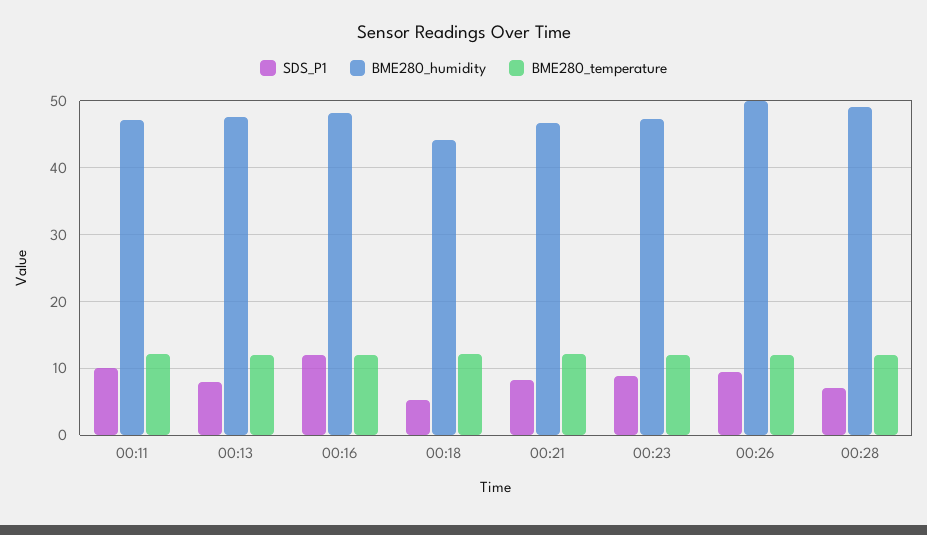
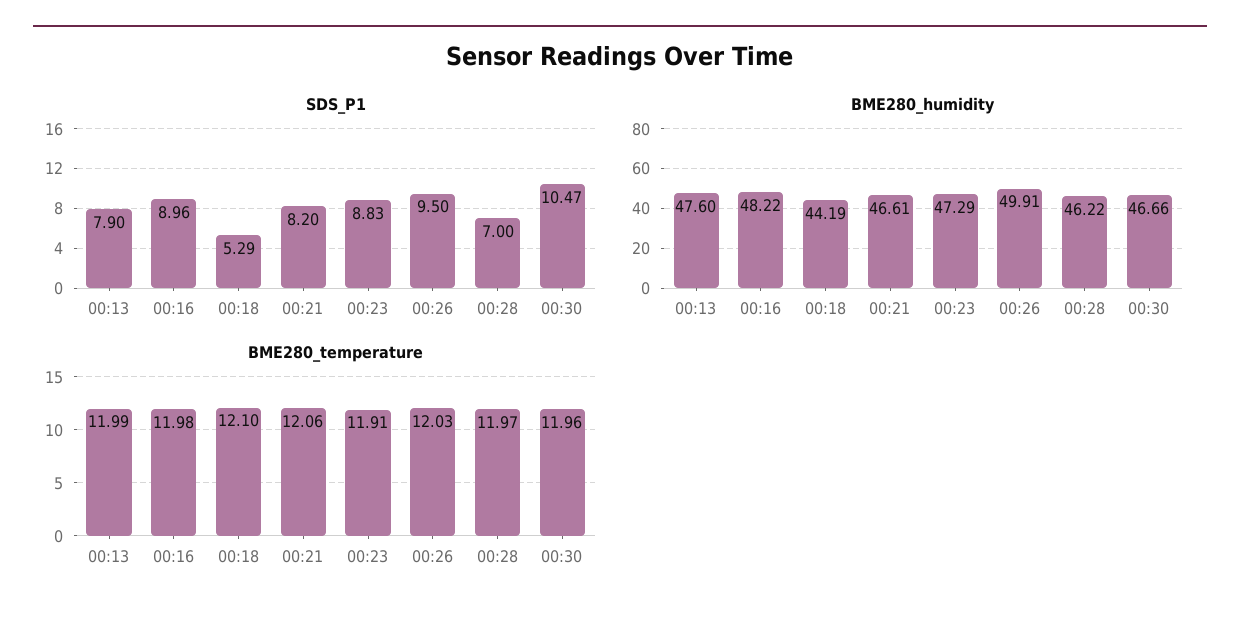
SDS_P1, 00:11: 10 -> none
BME280_humidity, 00:11: 47 -> none
BME280_temperature, 00:11: 12 -> none
SDS_P1, 00:16: 12 -> 8.96
BME280_humidity, 00:28: 49 -> 46.22
SDS_P1, 00:30: none -> 10.47
BME280_humidity, 00:30: none -> 46.66
BME280_temperature, 00:30: none -> 11.96

